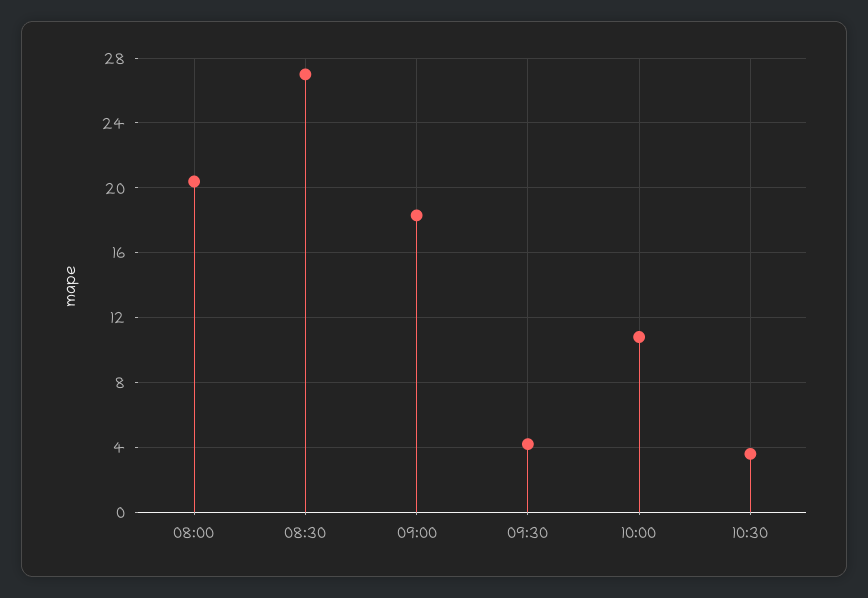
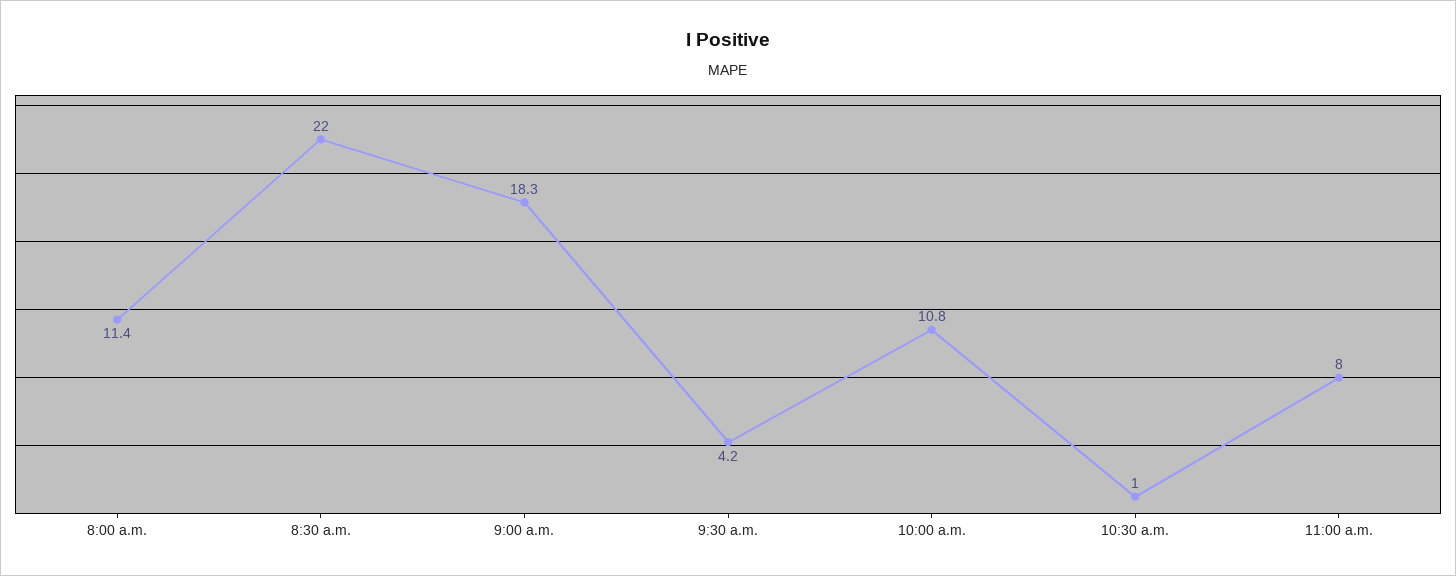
08:00: 20.5 -> 11.4
08:30: 27 -> 22
10:30: 3.5 -> 1
11:00 a.m.: none -> 8

